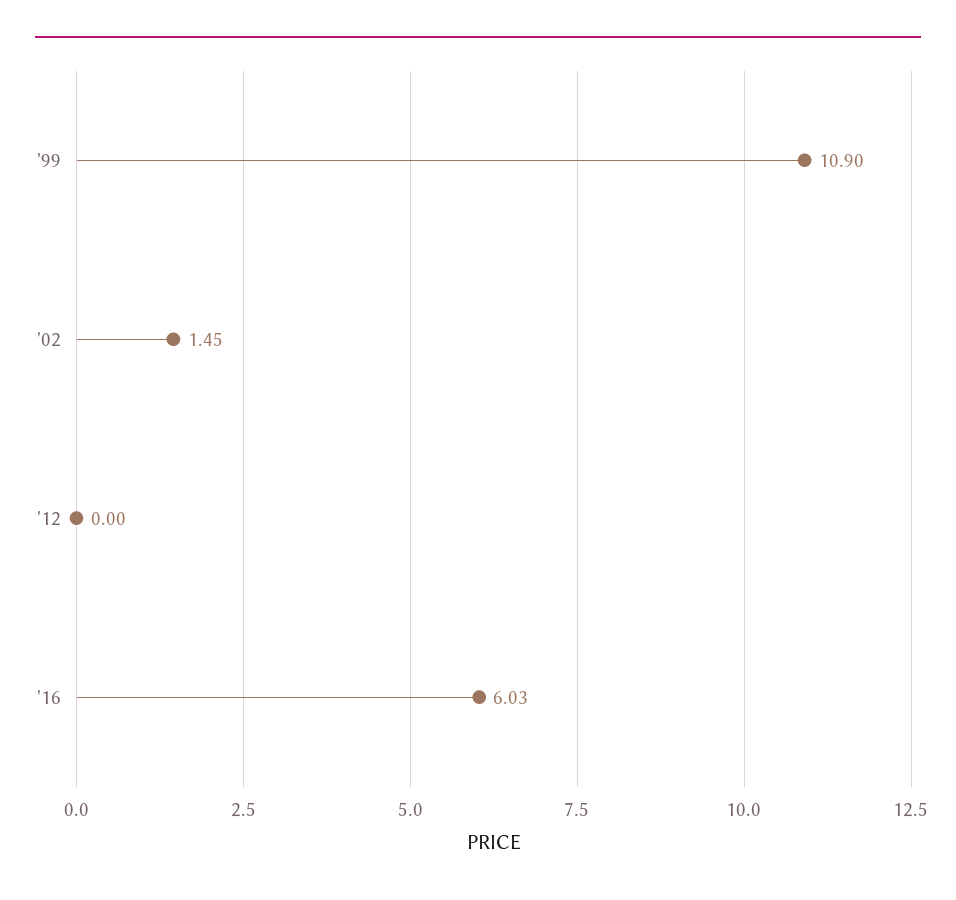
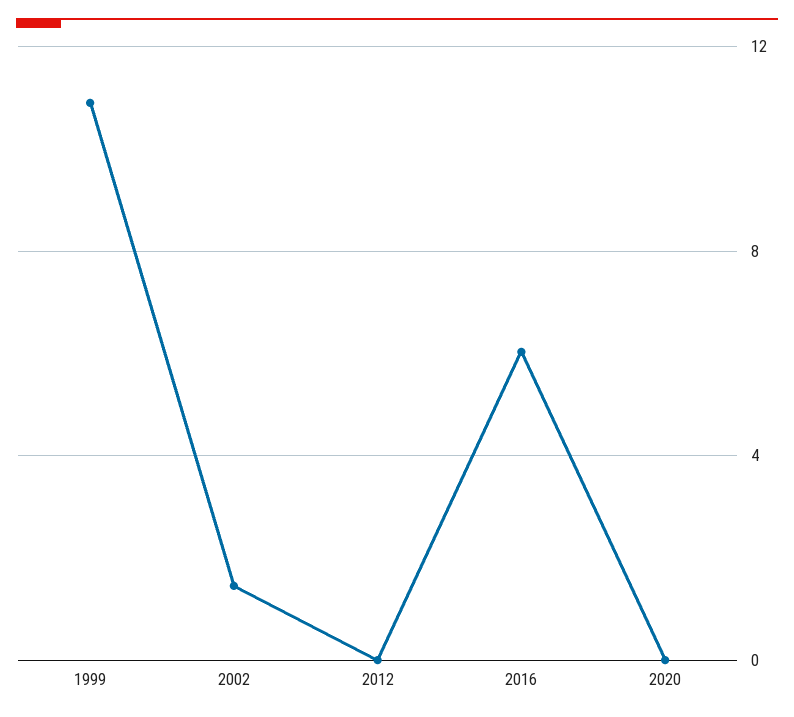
2020: none -> 0

